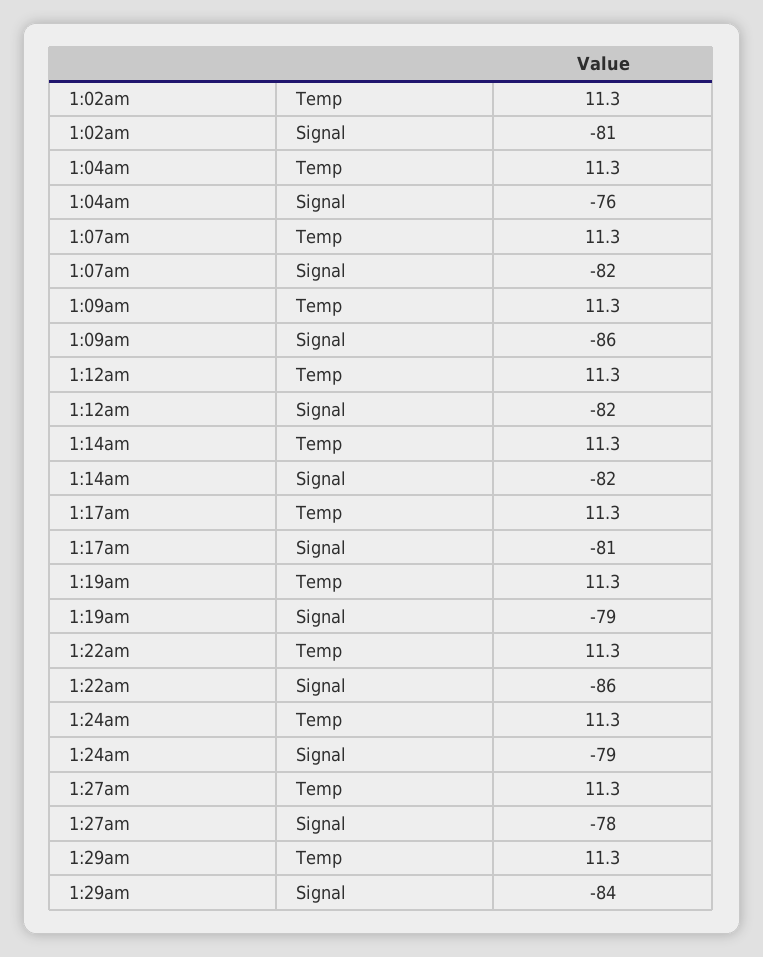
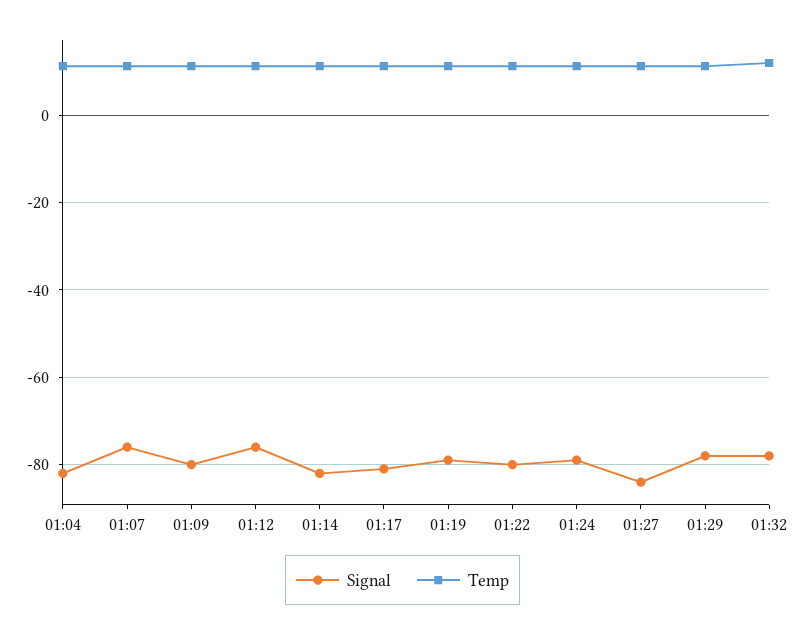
Temp, 1:02am: 11.3 -> none
Signal, 1:02am: -81 -> none
Signal, 1:04am: -76 -> -82
Signal, 1:07am: -82 -> -76
Signal, 1:09am: -86 -> -80
Signal, 1:12am: -82 -> -76
Signal, 1:22am: -86 -> -80
Signal, 1:27am: -78 -> -84
Signal, 1:29am: -84 -> -78
Signal, 01:32: none -> -78
Temp, 01:32: none -> 12

